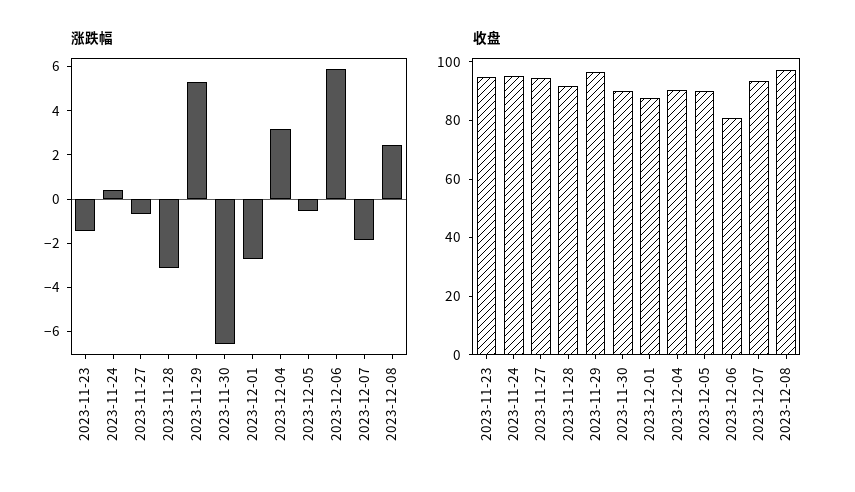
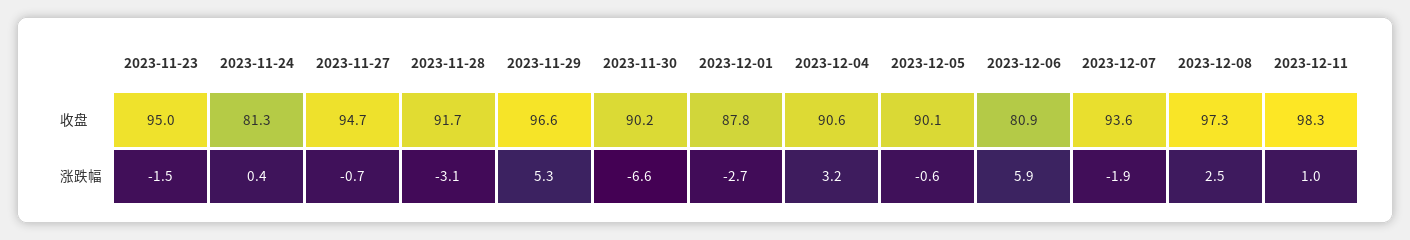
收盘, 2023-11-24: 95 -> 81.3
收盘, 2023-12-11: none -> 98.3
涨跌幅, 2023-12-11: none -> 1

